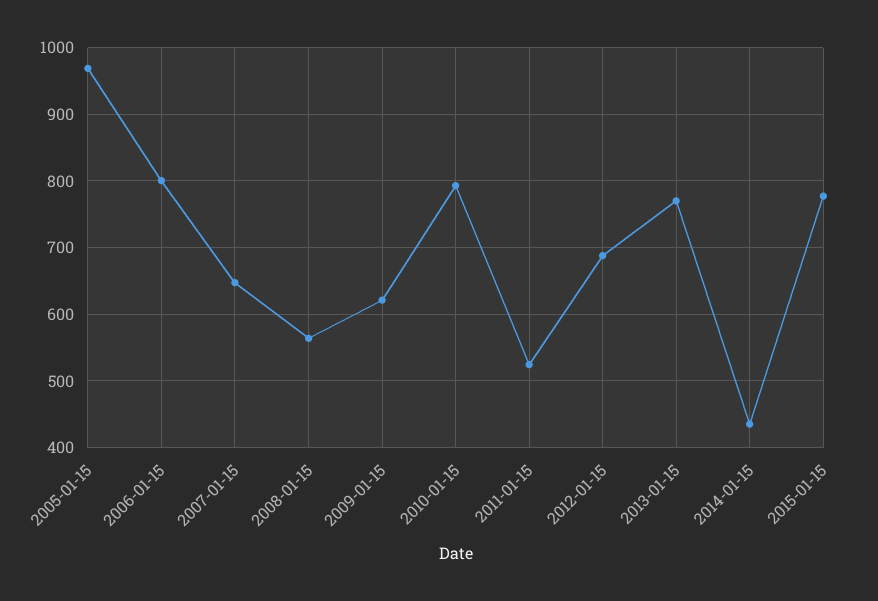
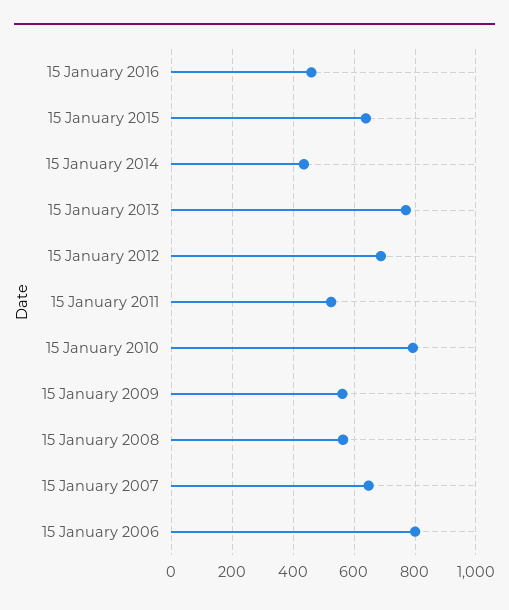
2005-01-15: 970 -> none
2009-01-15: 620 -> 560
2015-01-15: 780 -> 640
15 January 2016: none -> 460

